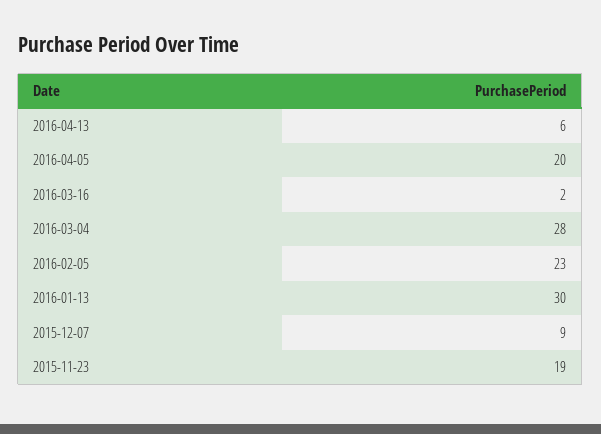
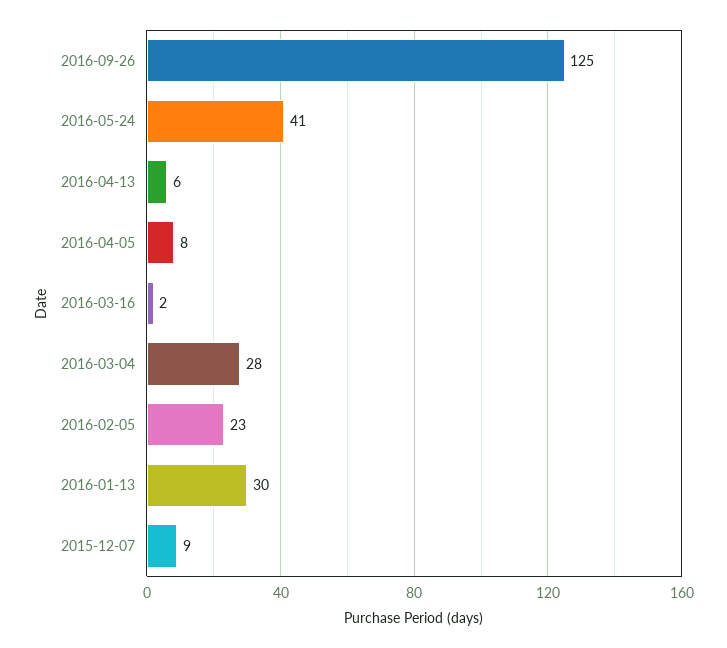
2016-04-05: 20 -> 8
2015-11-23: 19 -> none
2016-09-26: none -> 125
2016-05-24: none -> 41

